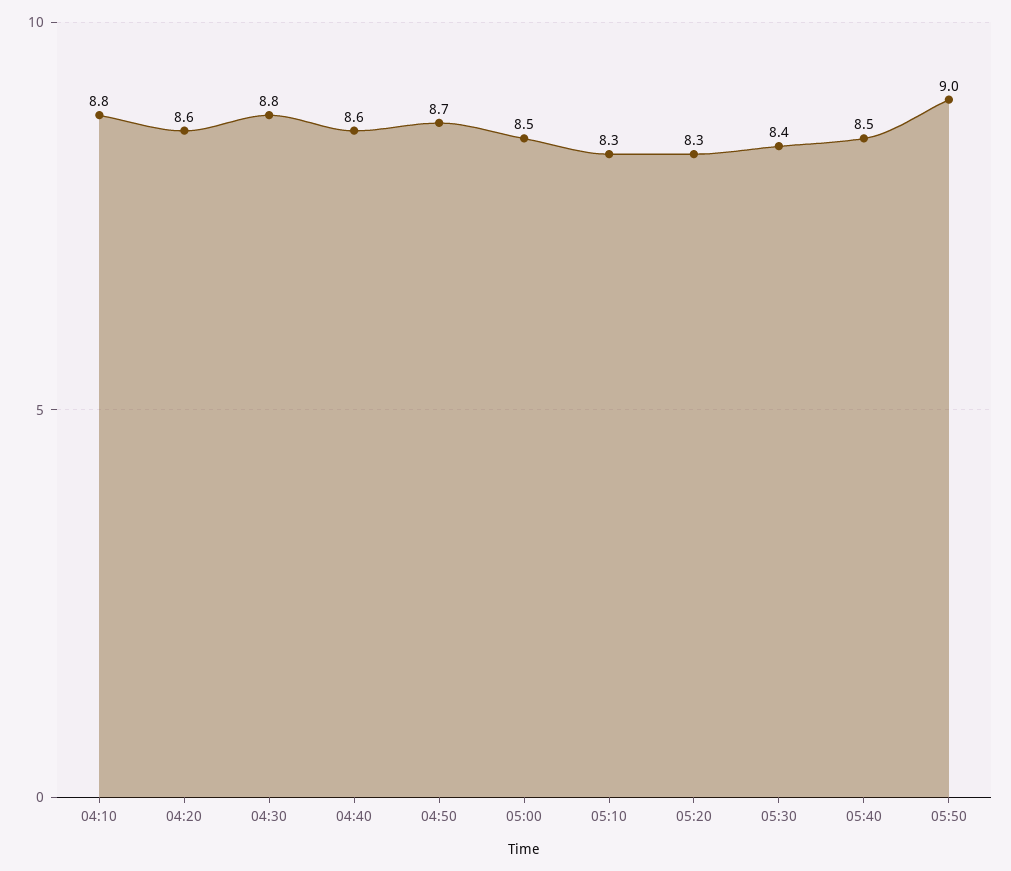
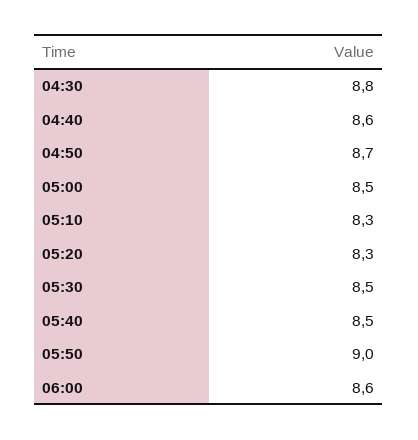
04:10: 8.8 -> none
04:20: 8.6 -> none
05:30: 8.4 -> 8.5
06:00: none -> 8.6

